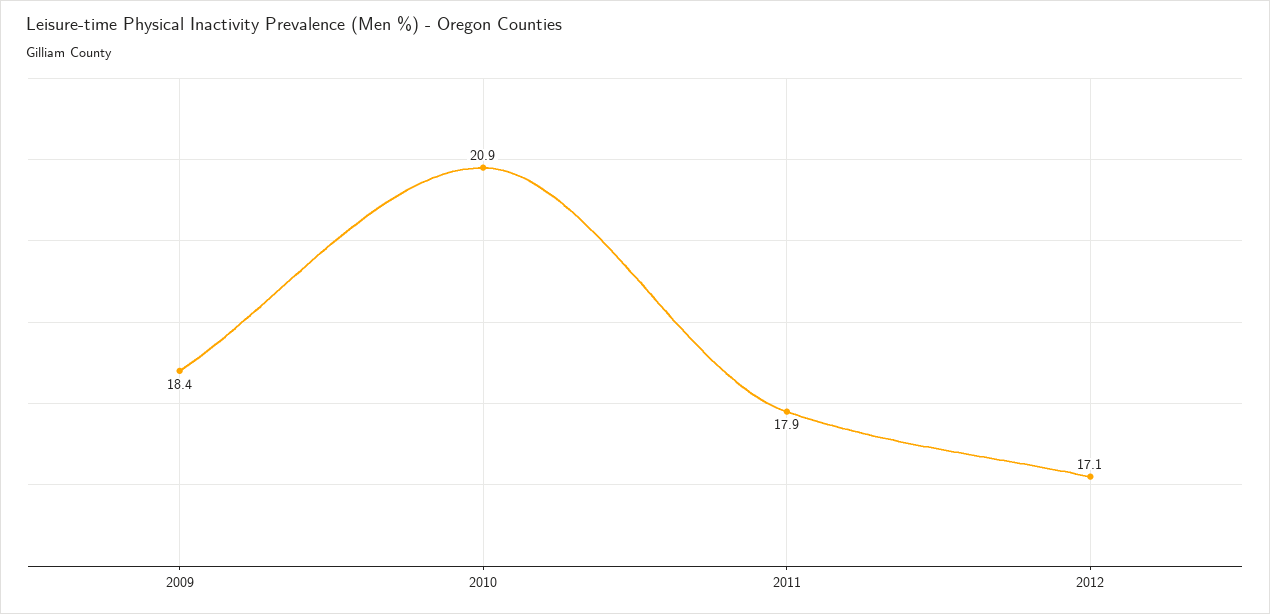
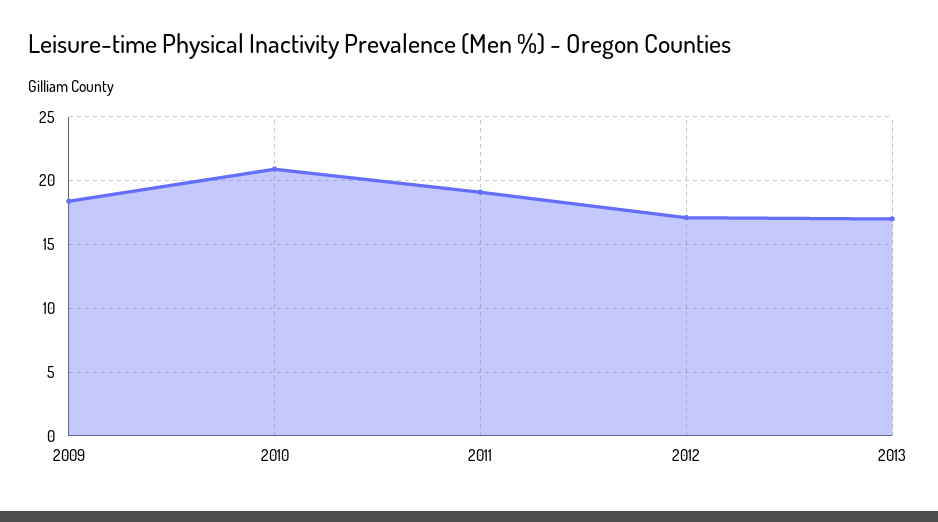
2011: 17.9 -> 19
2013: none -> 17

